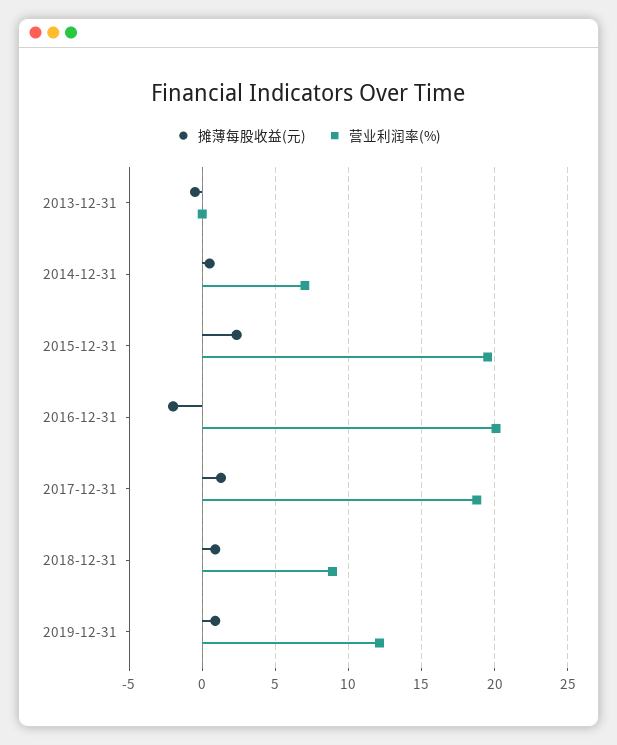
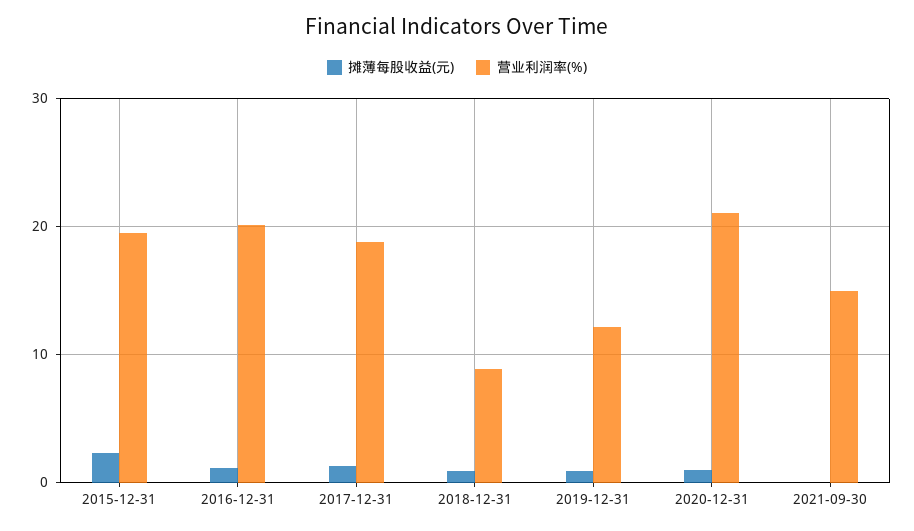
摊薄每股收益(元), 2013-12-31: -0.5 -> none
营业利润率(%), 2013-12-31: 0 -> none
摊薄每股收益(元), 2014-12-31: 0.5 -> none
营业利润率(%), 2014-12-31: 7 -> none
摊薄每股收益(元), 2016-12-31: -2 -> 1
摊薄每股收益(元), 2020-12-31: none -> 1
营业利润率(%), 2020-12-31: none -> 21
摊薄每股收益(元), 2021-09-30: none -> 0
营业利润率(%), 2021-09-30: none -> 15

